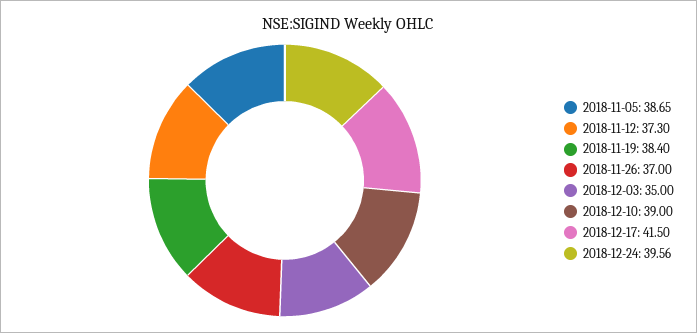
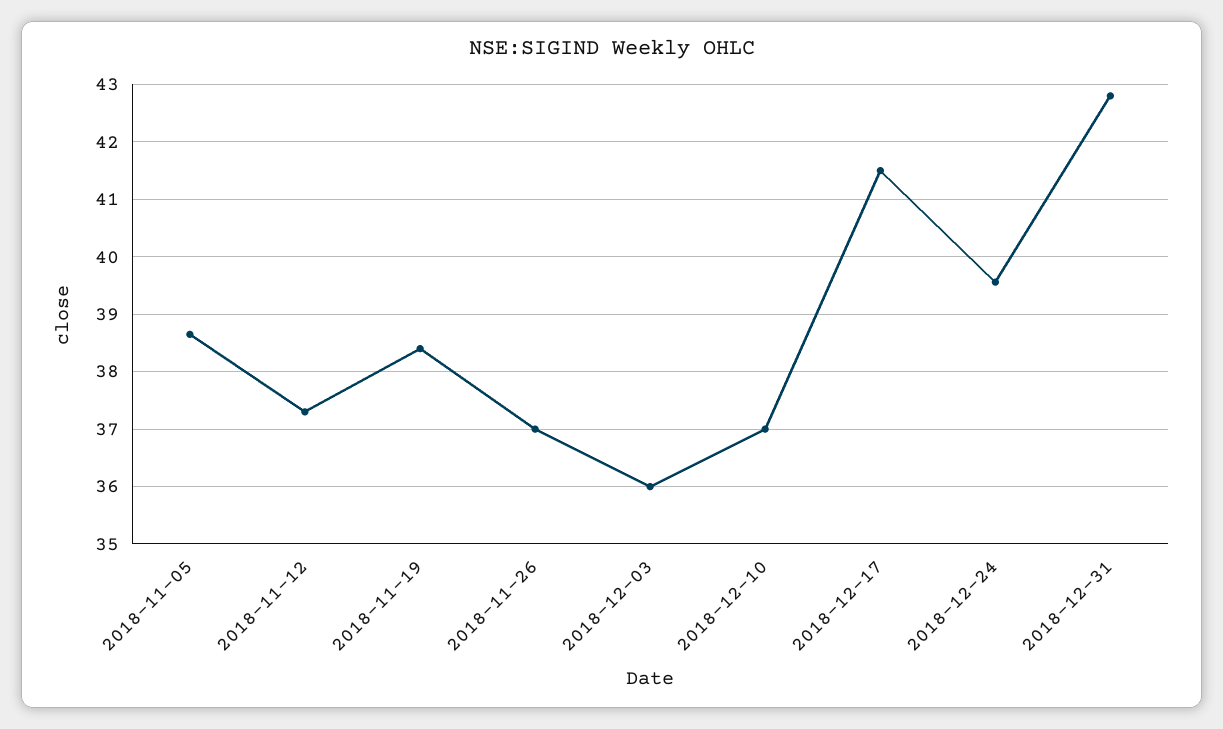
2018-12-03: 35 -> 36
2018-12-10: 39 -> 37
2018-12-31: none -> 42.8

